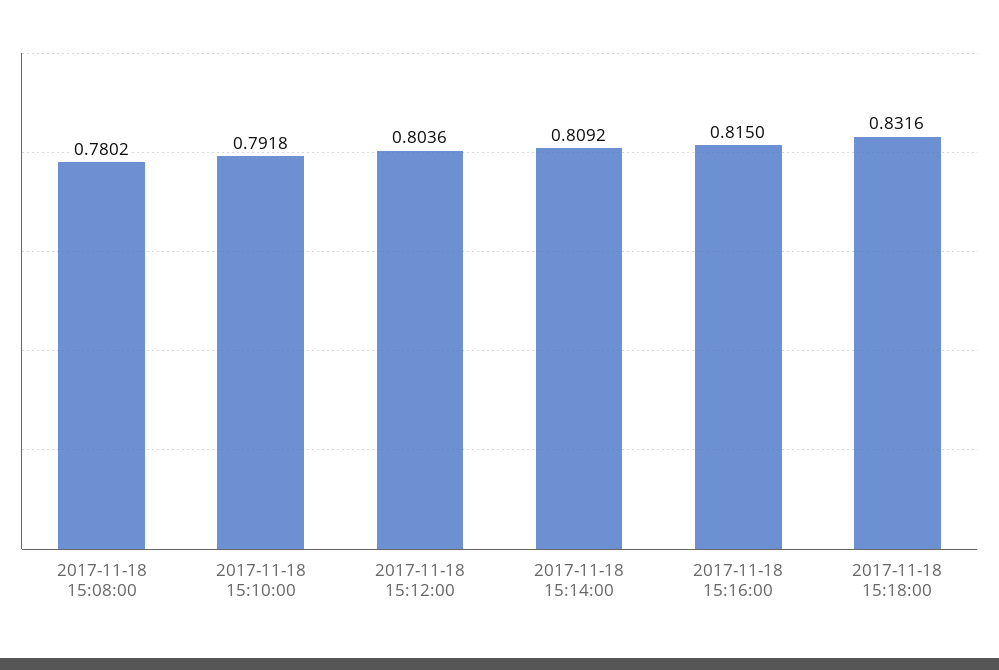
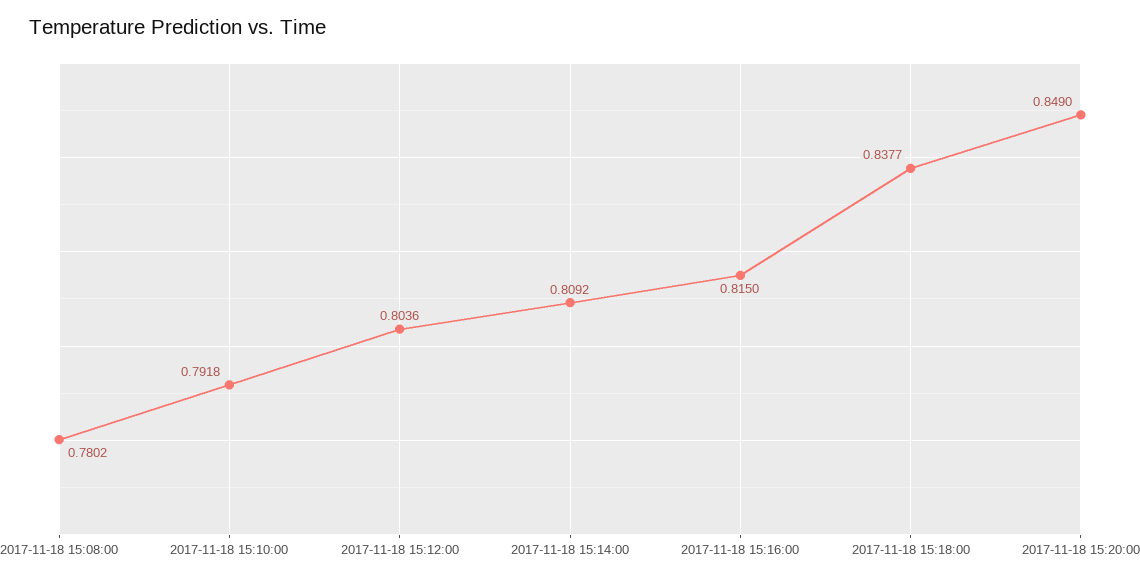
2017-11-18 15:18:00: 0.8316 -> 0.8377
2017-11-18 15:20:00: none -> 0.849

